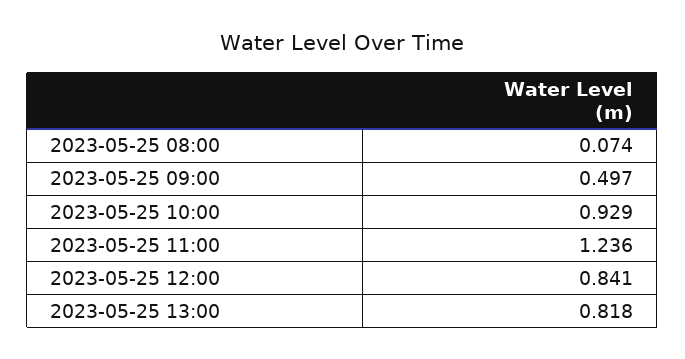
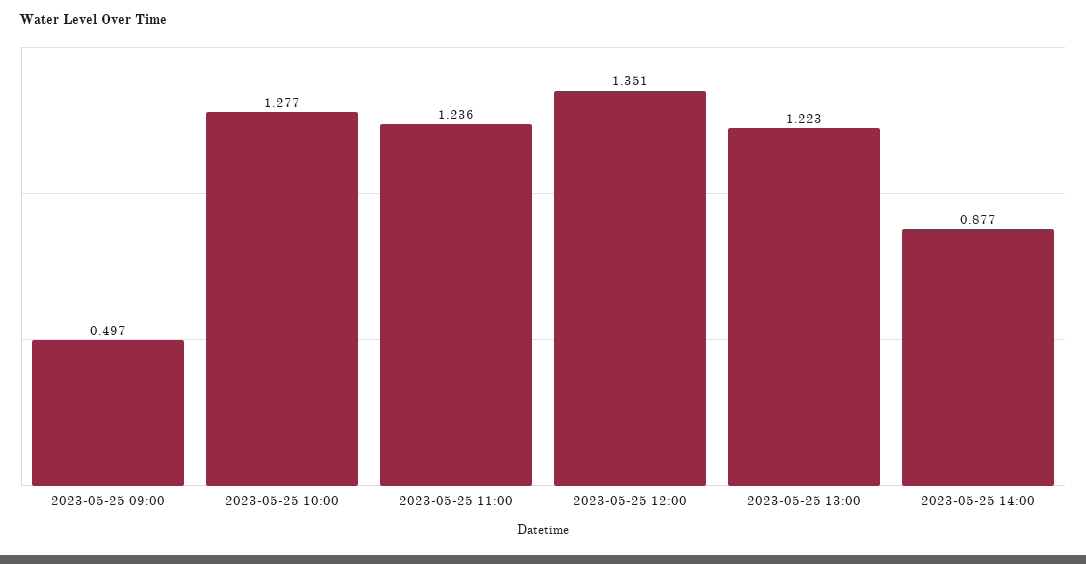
2023-05-25 08:00: 0.074 -> none
2023-05-25 10:00: 0.929 -> 1.277
2023-05-25 12:00: 0.841 -> 1.351
2023-05-25 13:00: 0.818 -> 1.223
2023-05-25 14:00: none -> 0.877

